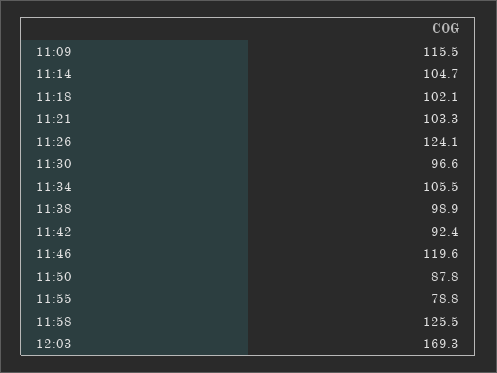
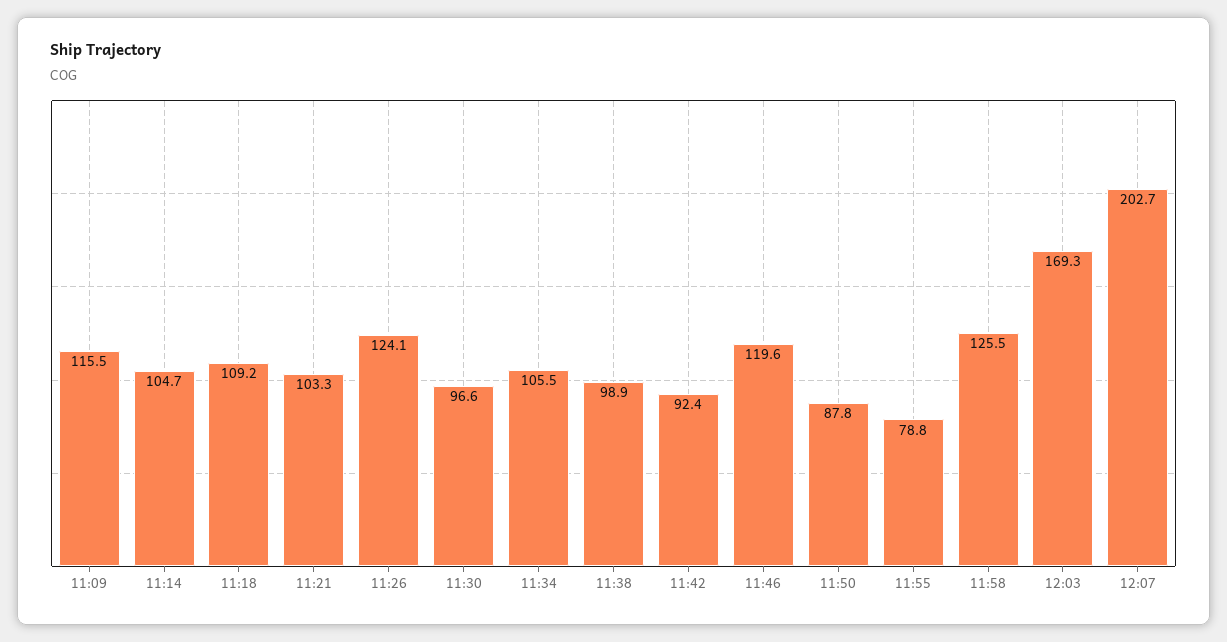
11:18: 102.1 -> 109.2
12:07: none -> 202.7

